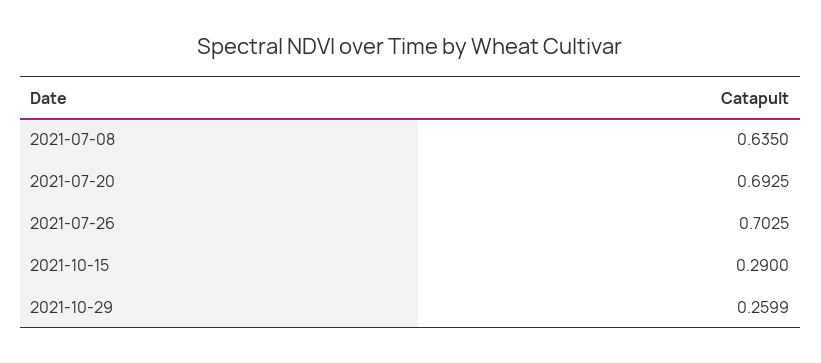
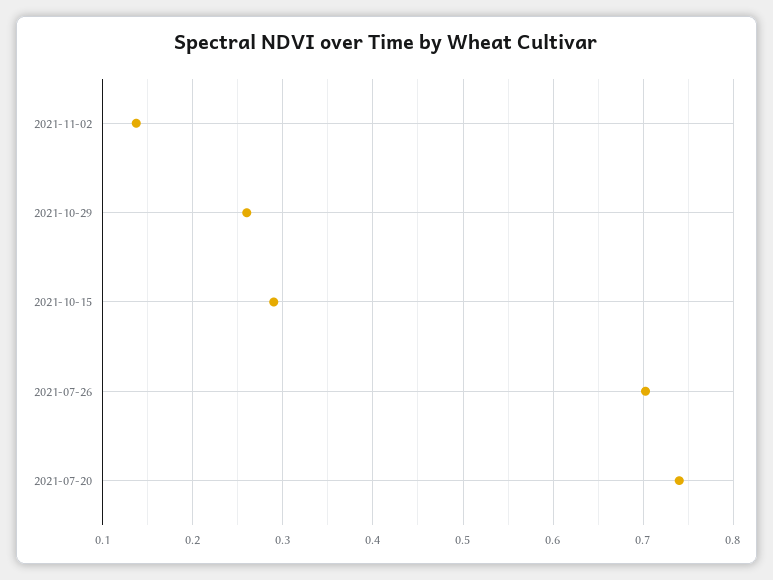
2021-07-08: 0.635 -> none
2021-07-20: 0.6925 -> 0.74
2021-11-02: none -> 0.14

